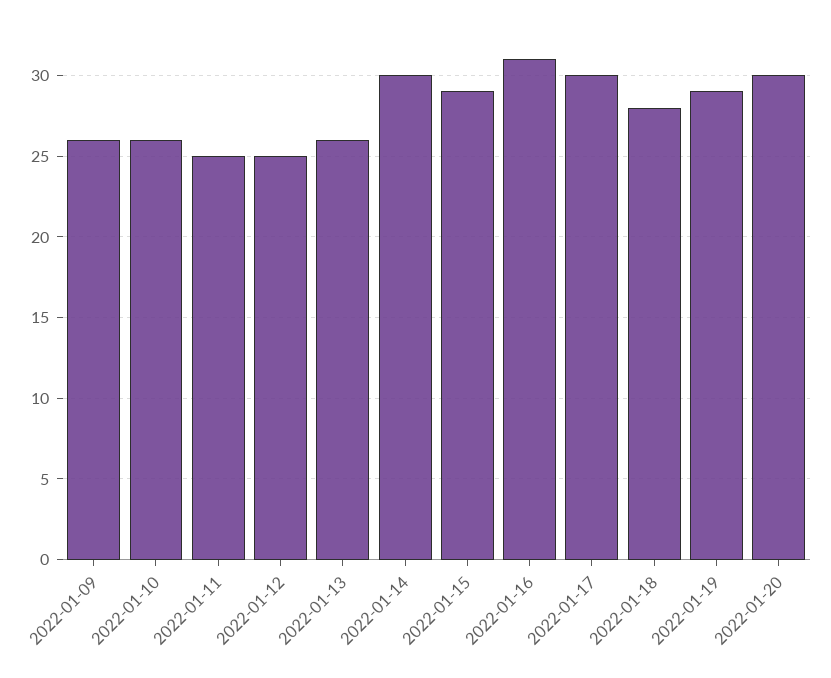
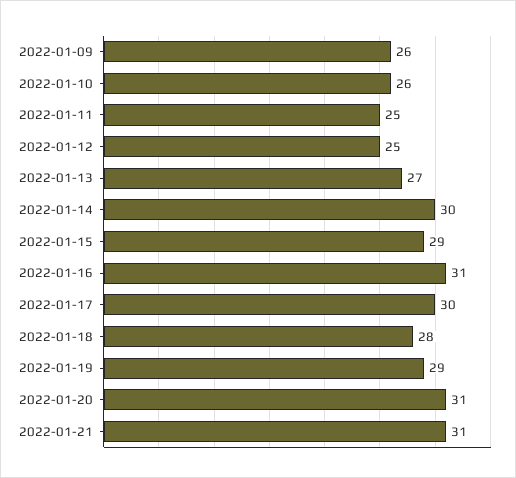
2022-01-13: 26 -> 27
2022-01-20: 30 -> 31
2022-01-21: none -> 31

